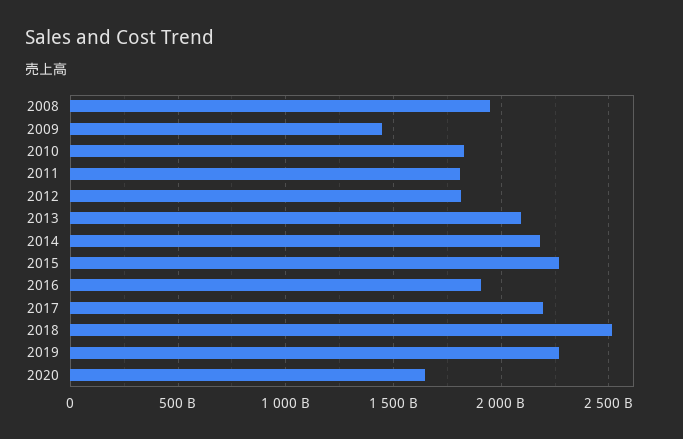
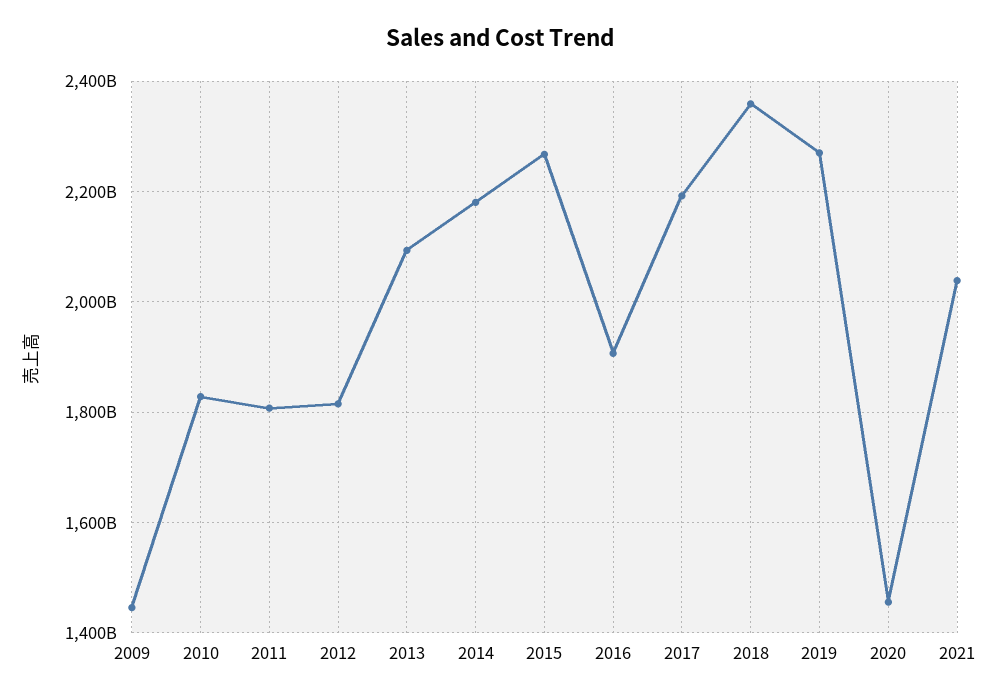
2008: 1950000000000 -> none
2018: 2500000000000 -> 2360000000000
2020: 1650000000000 -> 1460000000000
2021: none -> 2040000000000

